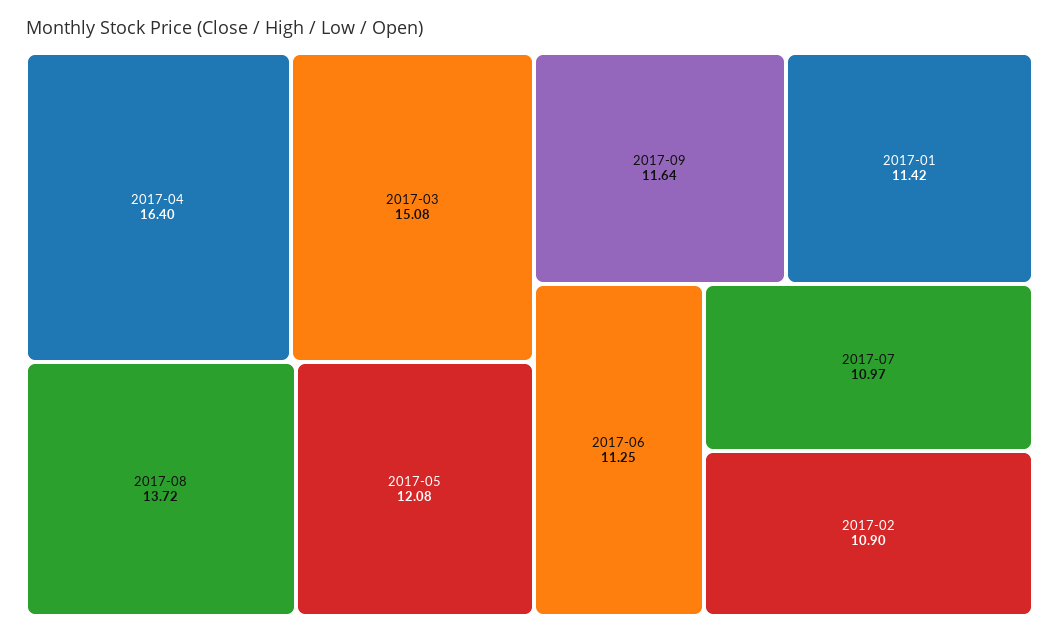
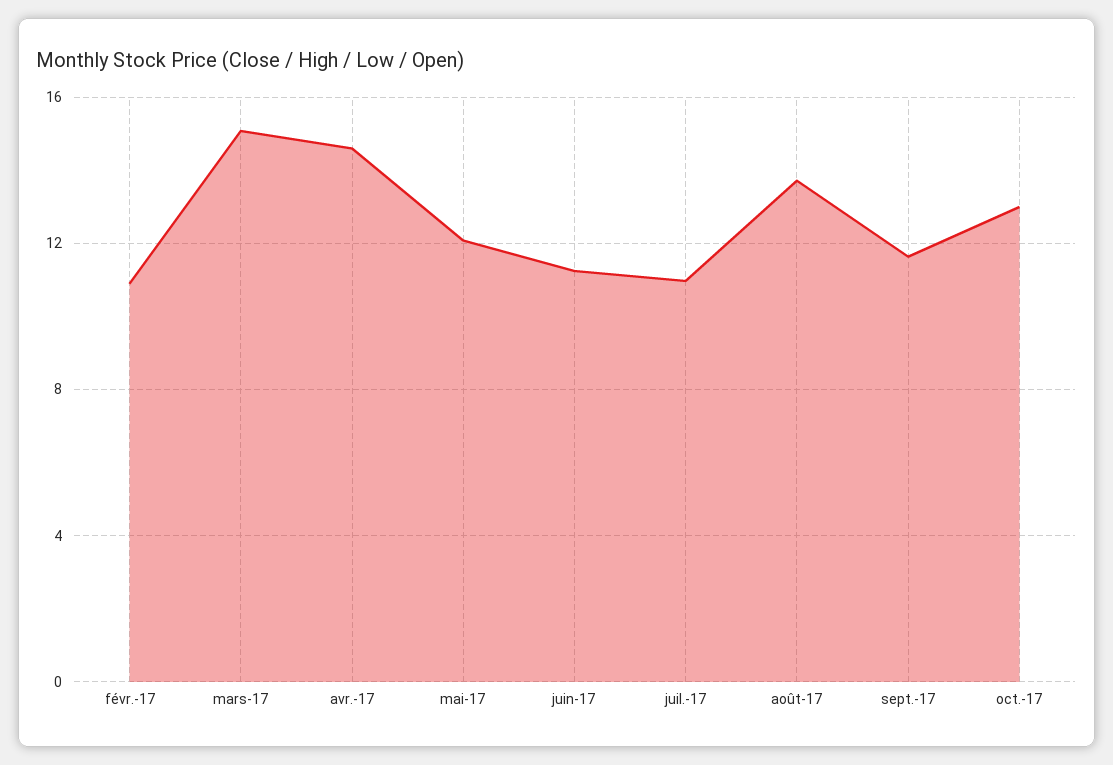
2017-04: 16.4 -> 14.5
2017-01: 11.42 -> none
oct.-17: none -> 13

